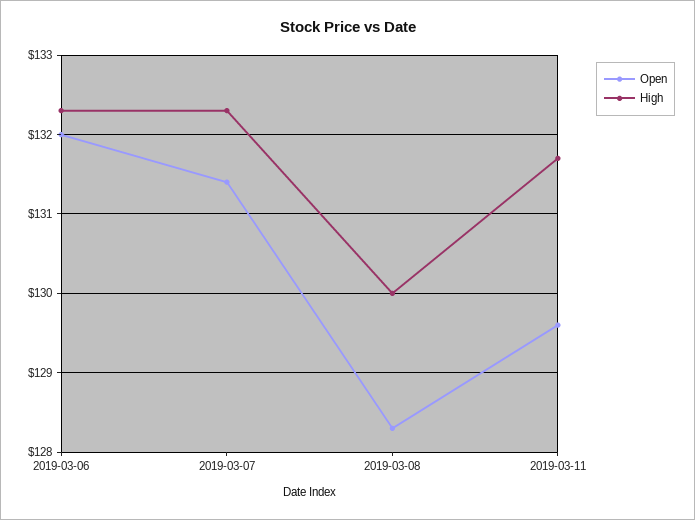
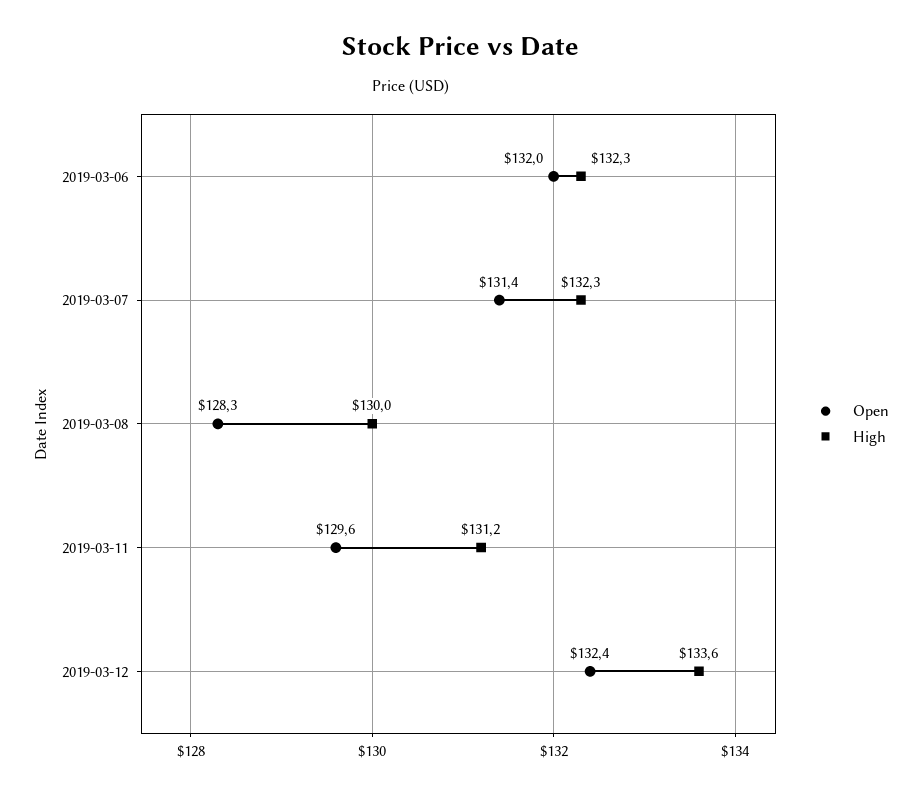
High, 2019-03-11: 131.7 -> 131.2
Open, 2019-03-12: none -> 132.4
High, 2019-03-12: none -> 133.6

